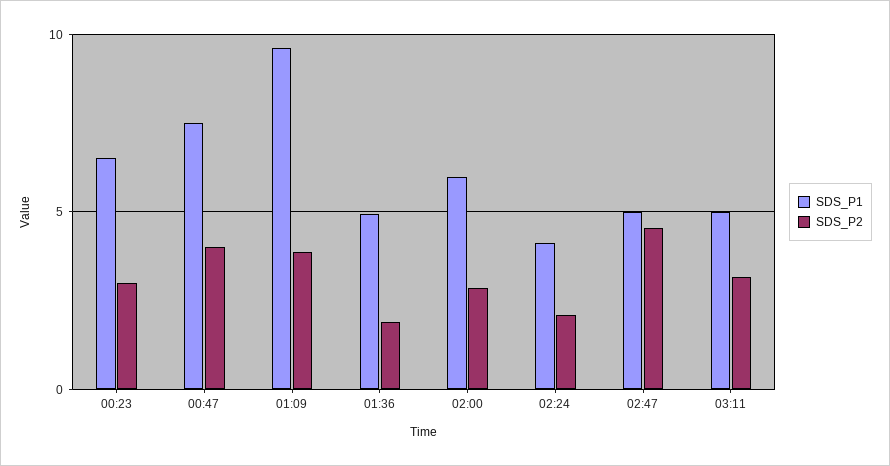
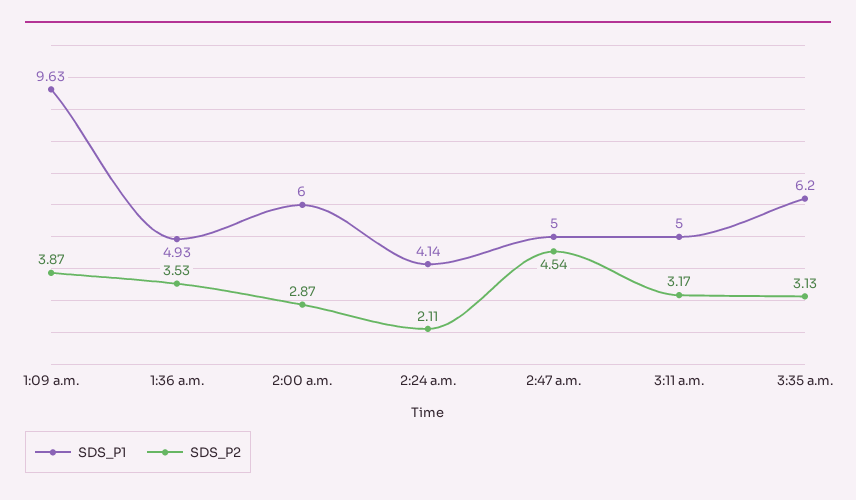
SDS_P1, 00:23: 6.5 -> none
SDS_P2, 00:23: 3 -> none
SDS_P1, 00:47: 7.5 -> none
SDS_P2, 00:47: 4 -> none
SDS_P2, 01:36: 2 -> 3.53
SDS_P1, 3:35 a.m.: none -> 6.2
SDS_P2, 3:35 a.m.: none -> 3.13

